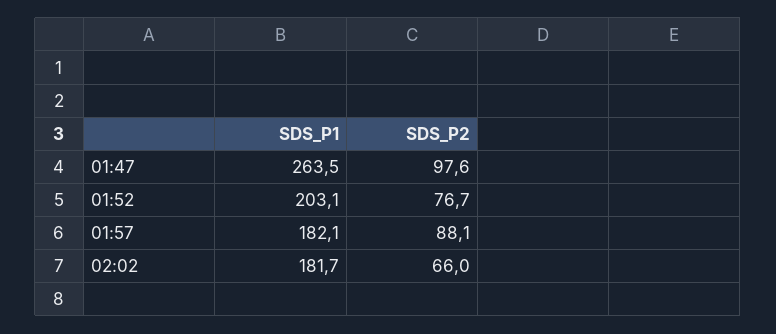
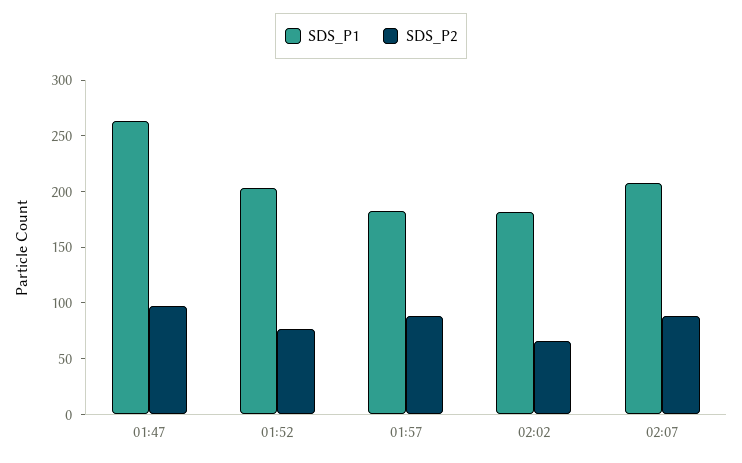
SDS_P1, 02:07: none -> 210
SDS_P2, 02:07: none -> 90

